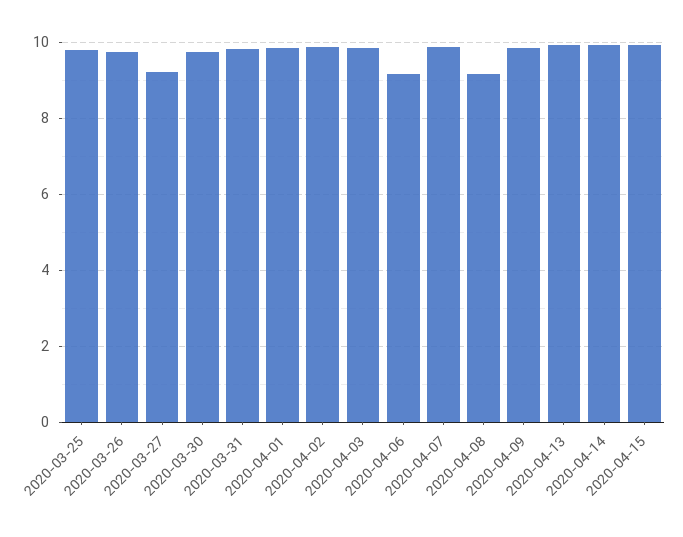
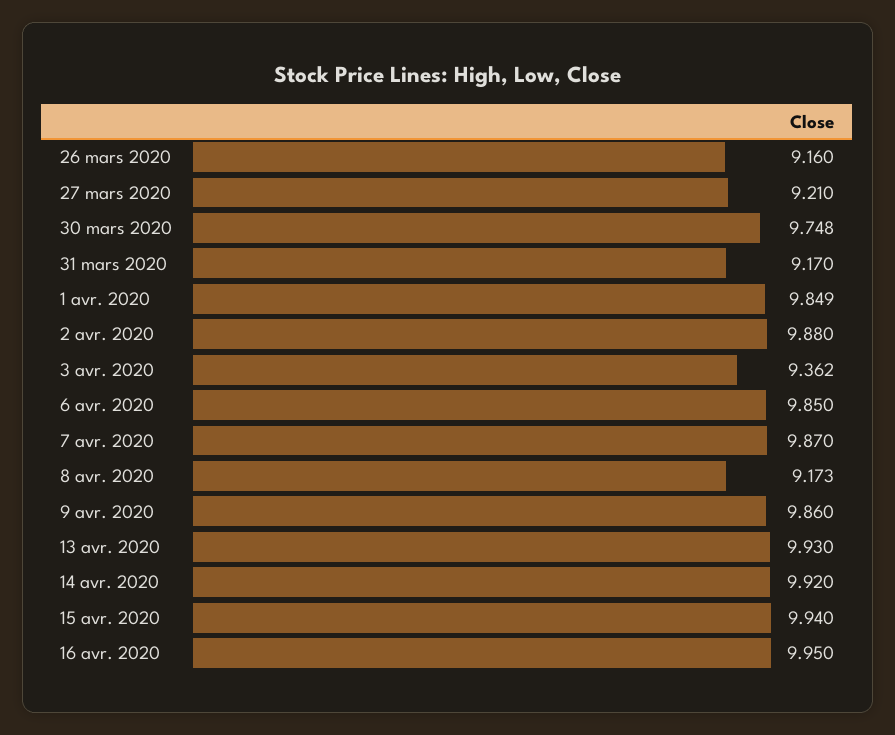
2020-03-25: 9.8 -> none
2020-03-26: 9.8 -> 9.16
2020-03-31: 9.8 -> 9.17
2020-04-03: 9.8 -> 9.362
2020-04-06: 9.2 -> 9.85
16 avr. 2020: none -> 9.95

